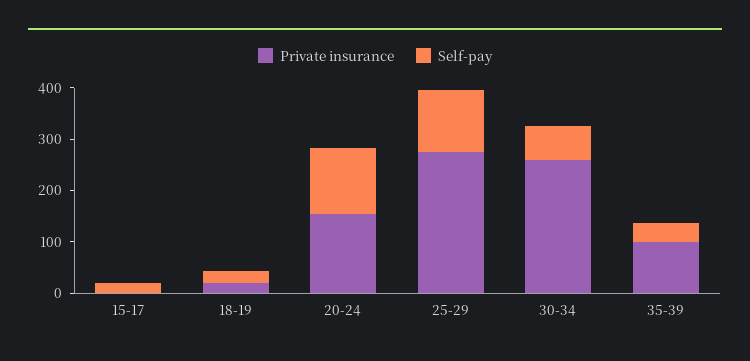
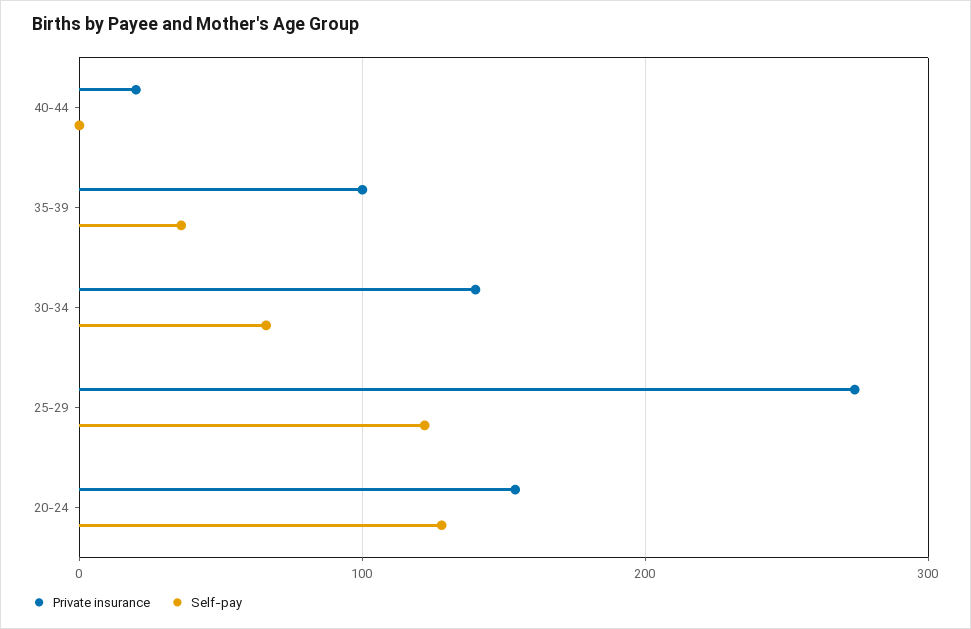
Private insurance, 15-17: 0 -> none
Self-pay, 15-17: 20 -> none
Private insurance, 18-19: 20 -> none
Self-pay, 18-19: 20 -> none
Private insurance, 30-34: 260 -> 140
Private insurance, 40-44: none -> 20
Self-pay, 40-44: none -> 0

